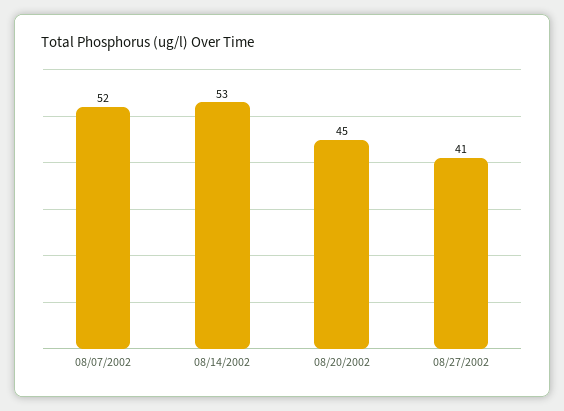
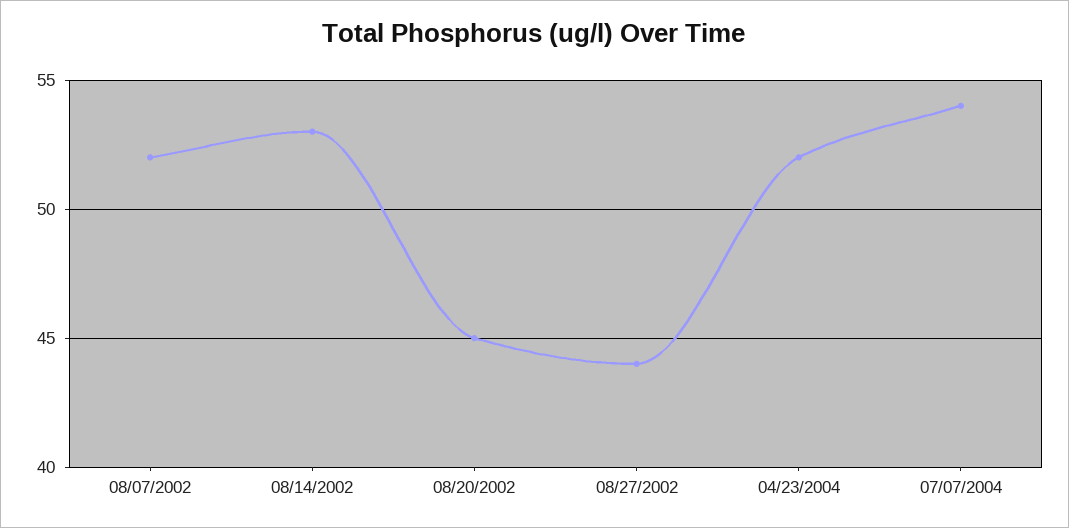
08/27/2002: 41 -> 44
04/23/2004: none -> 52
07/07/2004: none -> 54

